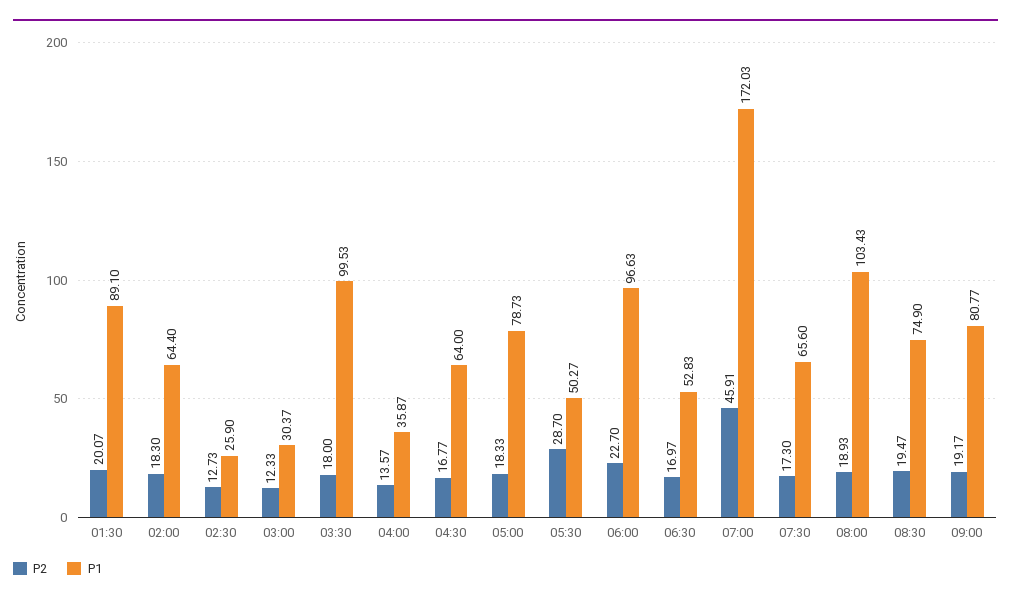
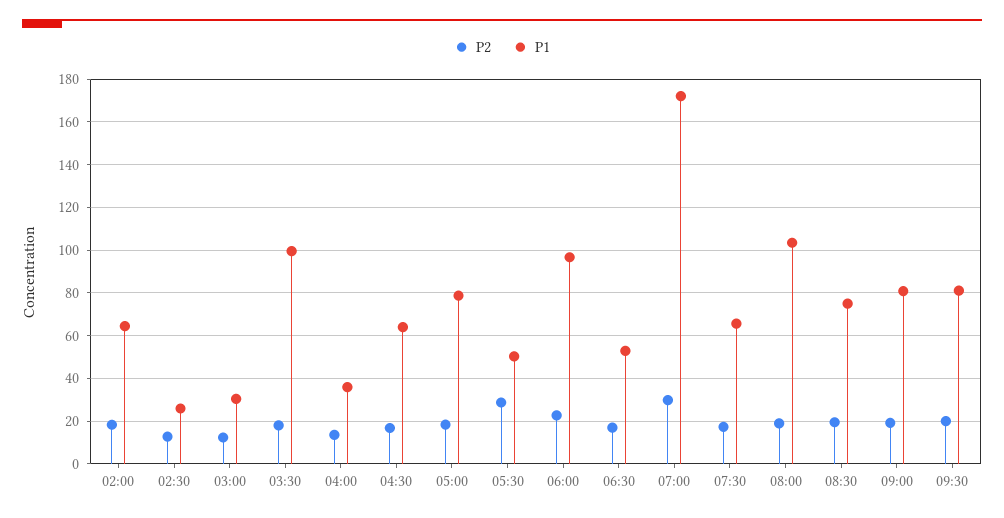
P2, 01:30: 20.07 -> none
P1, 01:30: 89.1 -> none
P2, 07:00: 45.91 -> 30
P2, 09:30: none -> 20
P1, 09:30: none -> 80

